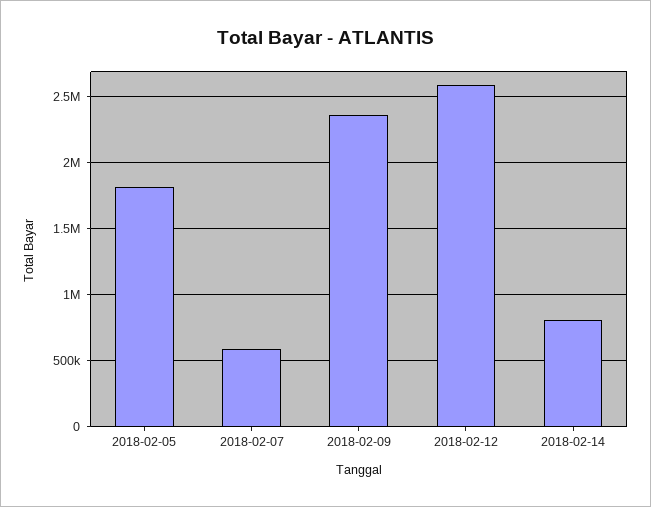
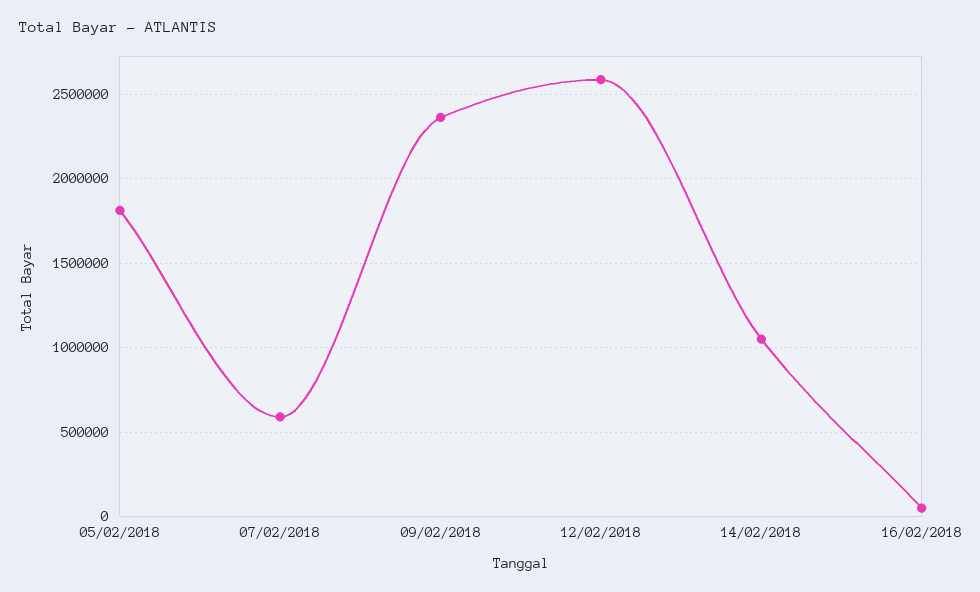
2018-02-14: 800000 -> 1050000
16/02/2018: none -> 50000

